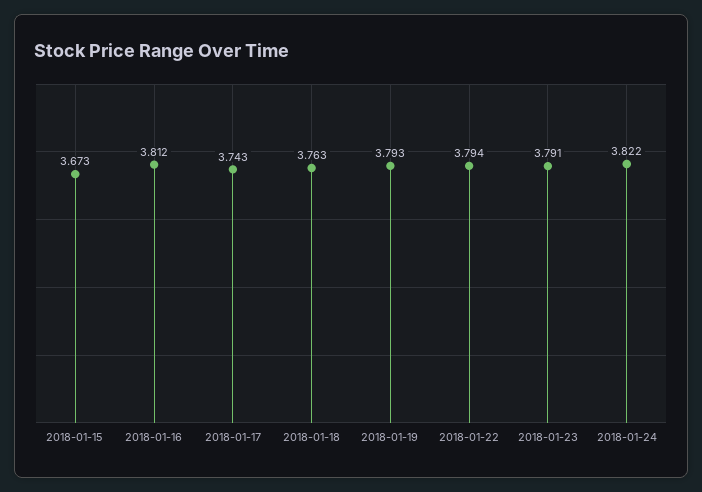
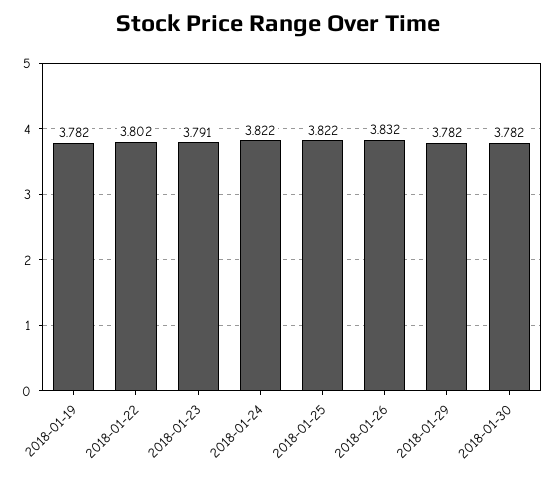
2018-01-15: 3.673 -> none
2018-01-16: 3.812 -> none
2018-01-17: 3.743 -> none
2018-01-18: 3.763 -> none
2018-01-19: 3.793 -> 3.782
2018-01-22: 3.794 -> 3.802
2018-01-25: none -> 3.822
2018-01-26: none -> 3.832
2018-01-29: none -> 3.782
2018-01-30: none -> 3.782

